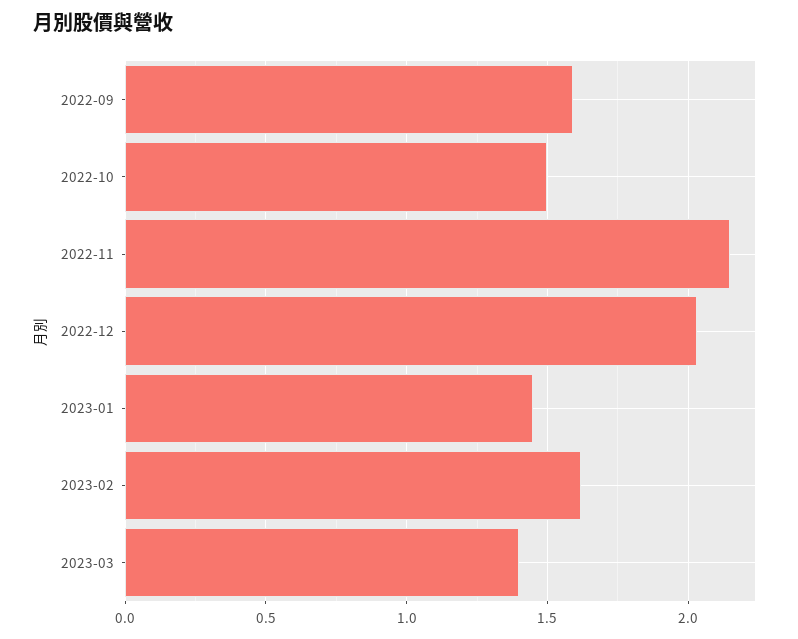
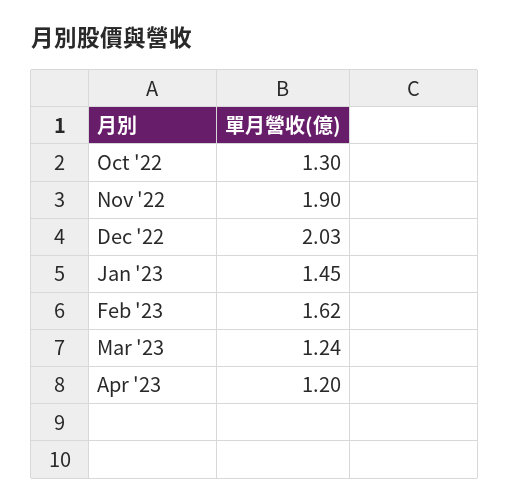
2022-09: 1.6 -> none
2022-10: 1.5 -> 1.3
2022-11: 2.15 -> 1.9
2023-03: 1.4 -> 1.24
Apr '23: none -> 1.2

